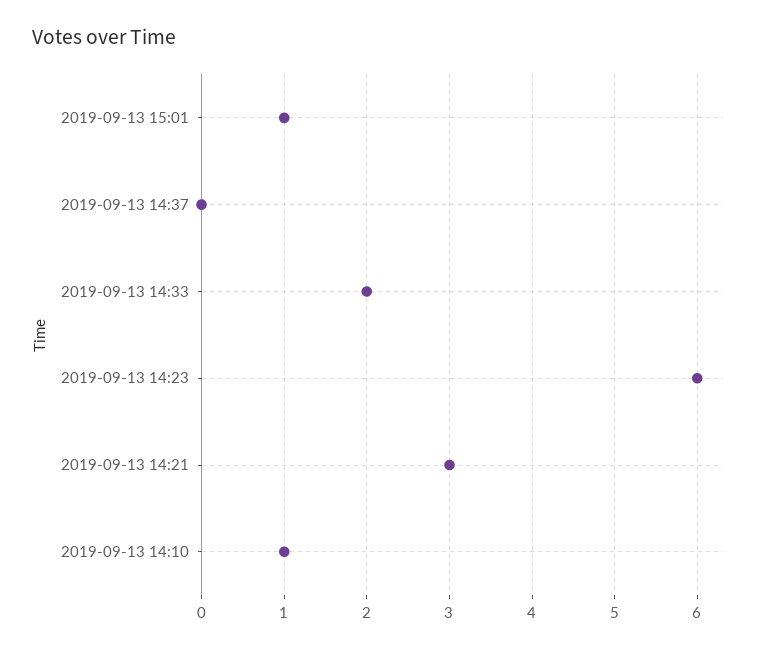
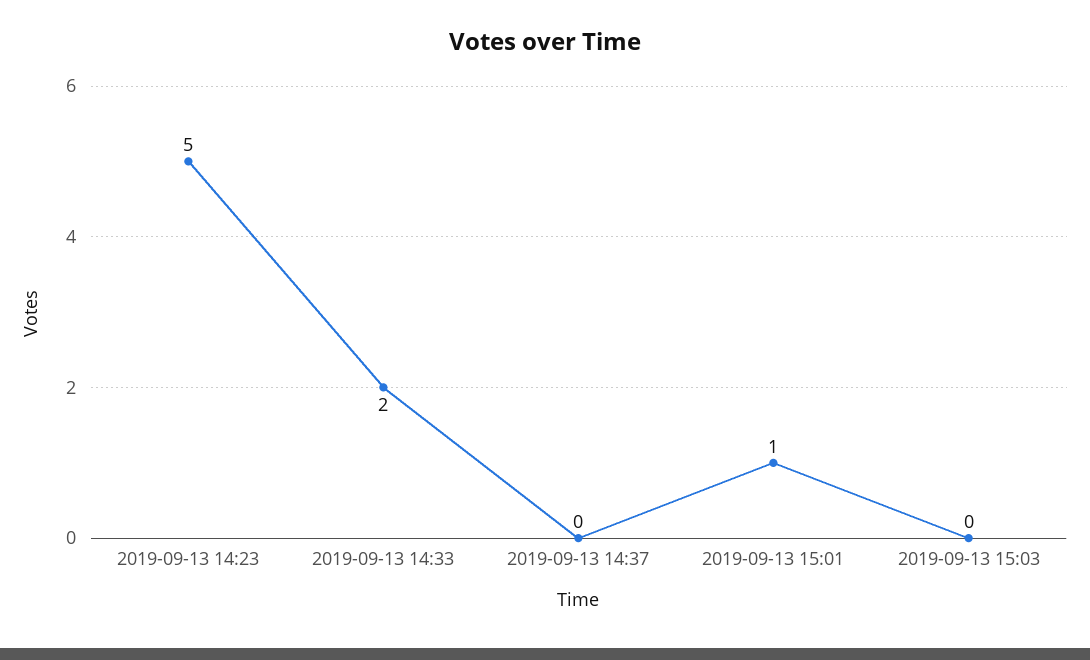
2019-09-13 14:23: 6 -> 5
2019-09-13 14:21: 3 -> none
2019-09-13 14:10: 1 -> none
2019-09-13 15:03: none -> 0

